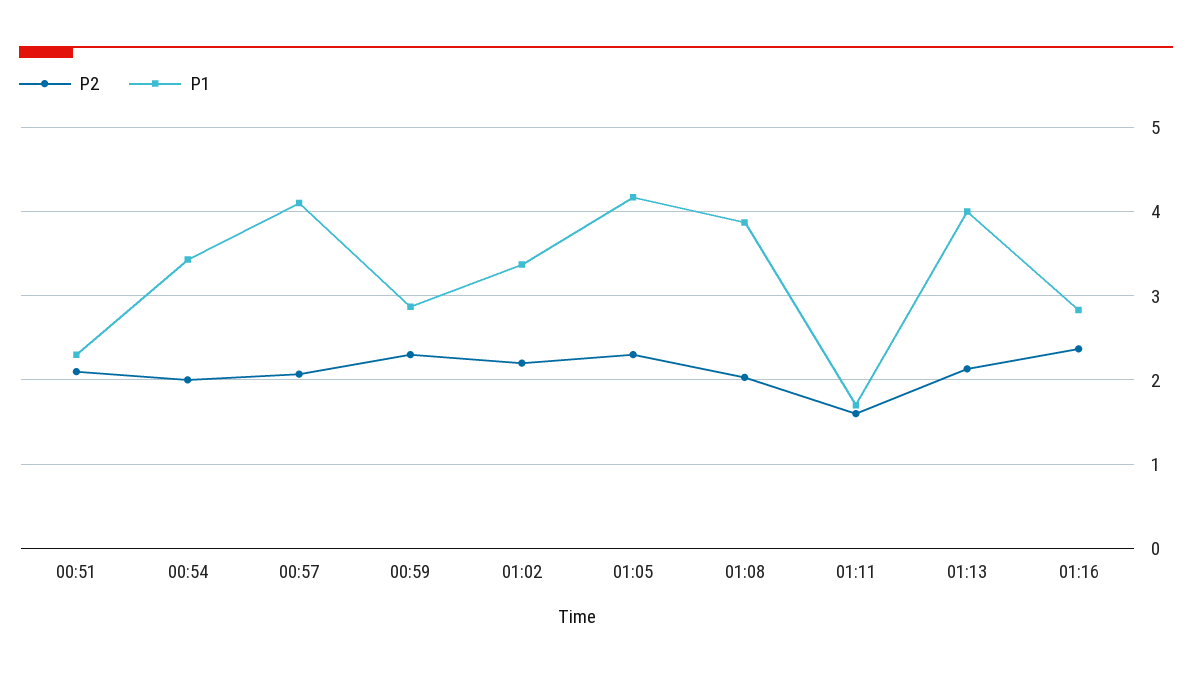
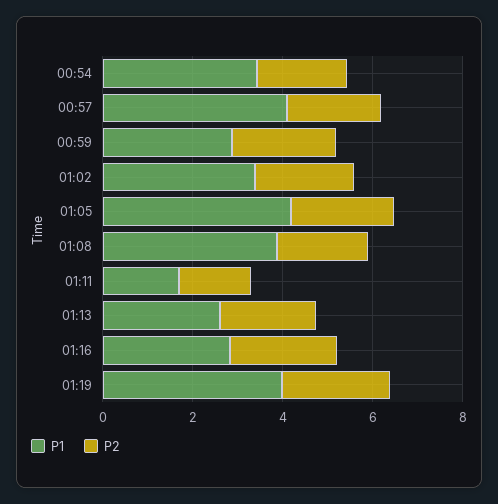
P2, 00:51: 2.1 -> none
P1, 00:51: 2.3 -> none
P1, 01:13: 4 -> 2.5
P1, 01:19: none -> 4
P2, 01:19: none -> 2.5

